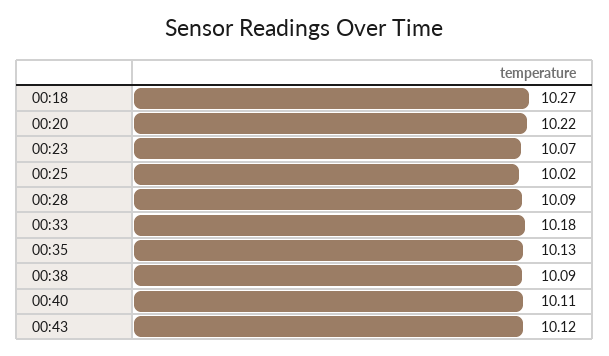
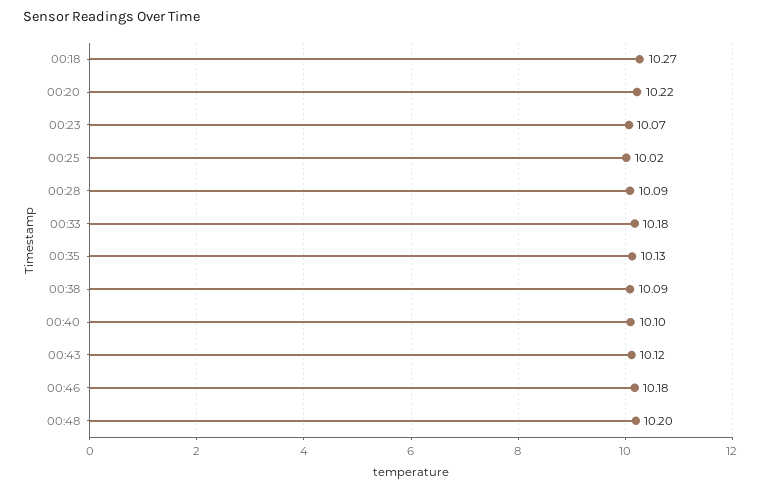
00:40: 10.11 -> 10.1
00:46: none -> 10.18
00:48: none -> 10.2

